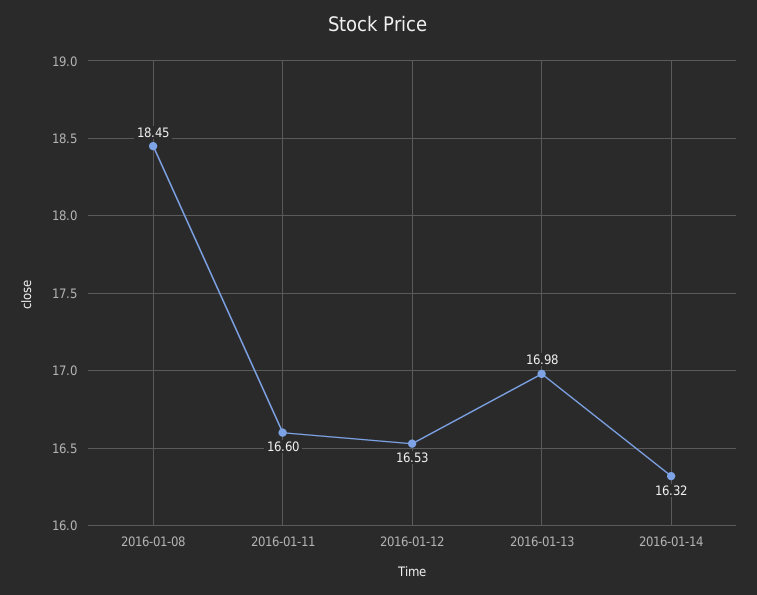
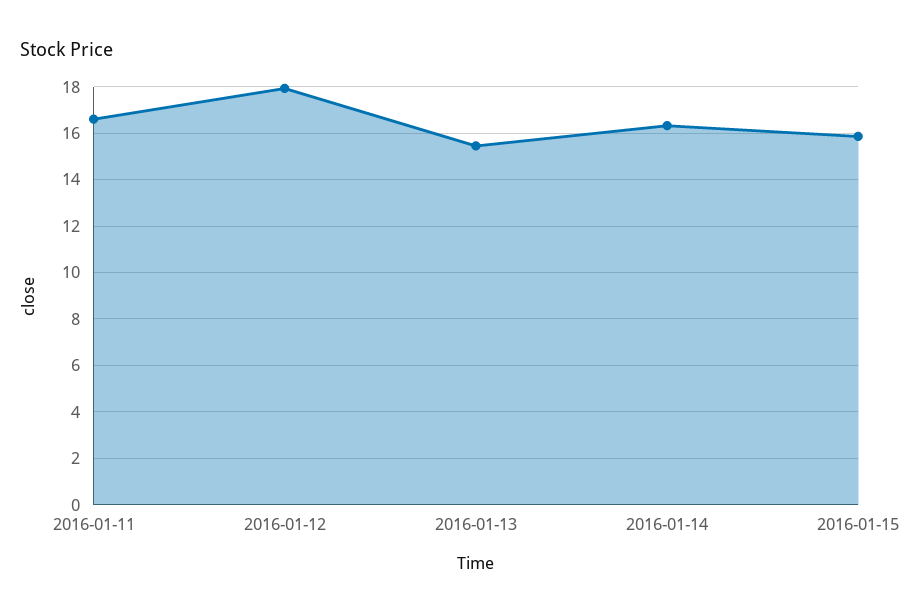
2016-01-08: 18.45 -> none
2016-01-12: 16.53 -> 18
2016-01-13: 16.98 -> 15.5
2016-01-15: none -> 16

